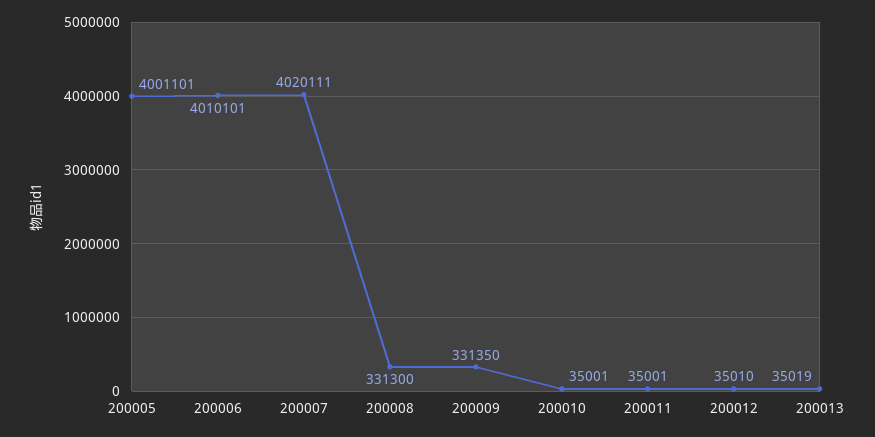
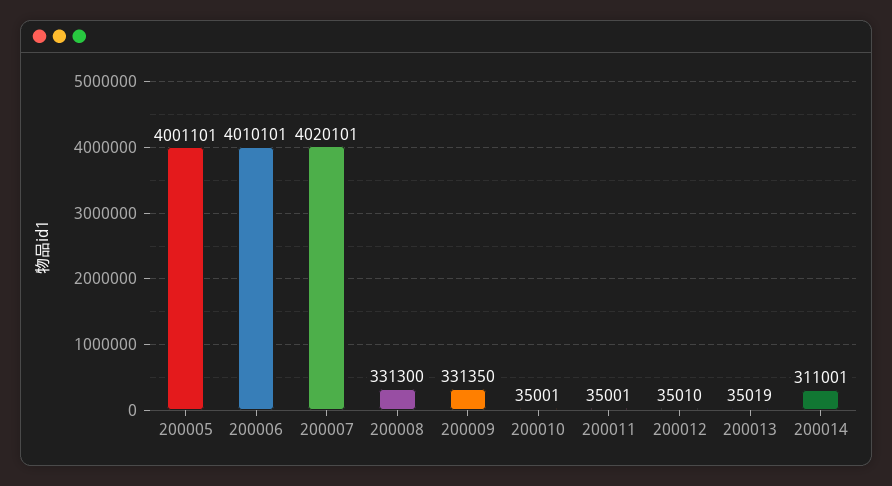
200007: 4020111 -> 4020101
200014: none -> 311001

